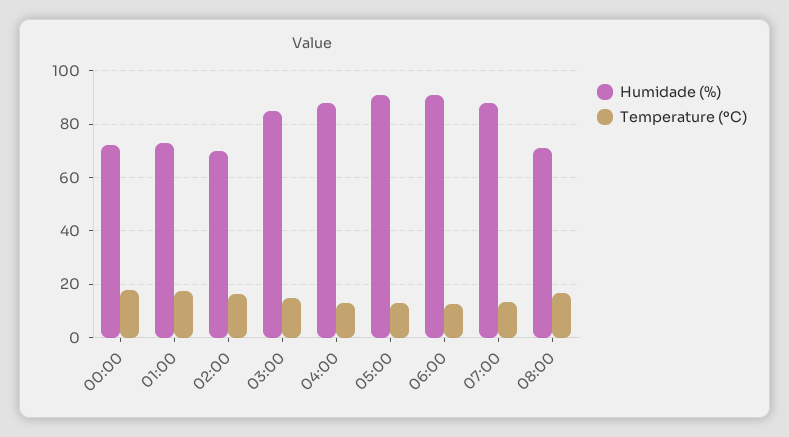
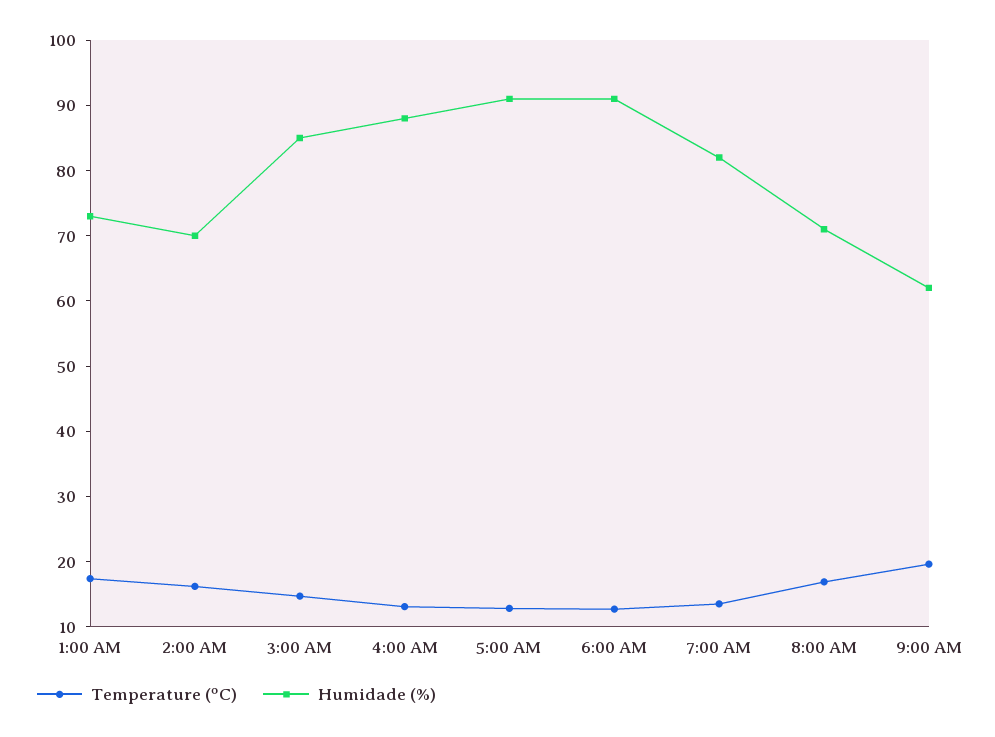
Humidade (%), 00:00: 72.5 -> none
Temperature (ºC), 00:00: 17.5 -> none
Humidade (%), 07:00: 87.5 -> 82
Temperature (ºC), 9:00 AM: none -> 20
Humidade (%), 9:00 AM: none -> 62

